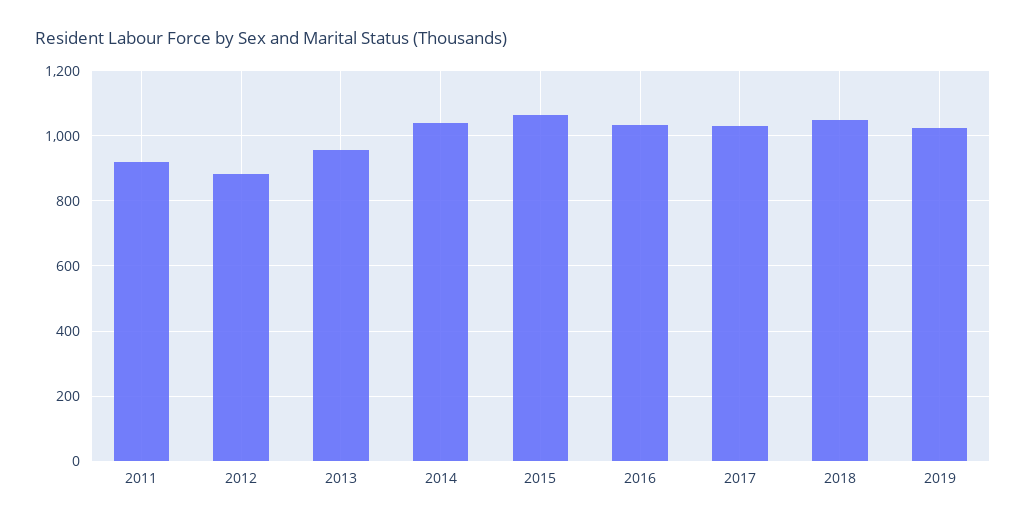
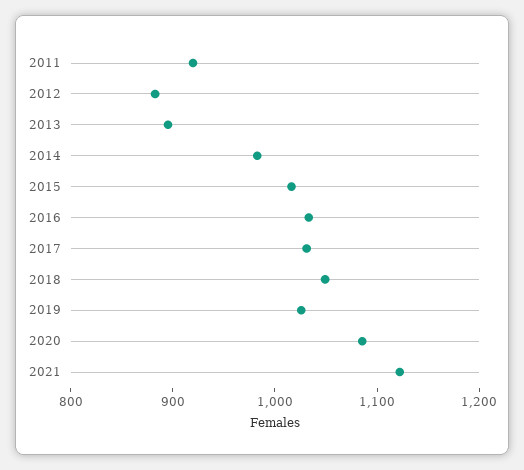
2013: 960 -> 900
2014: 1040 -> 980
2015: 1060 -> 1020
2020: none -> 1080
2021: none -> 1120

